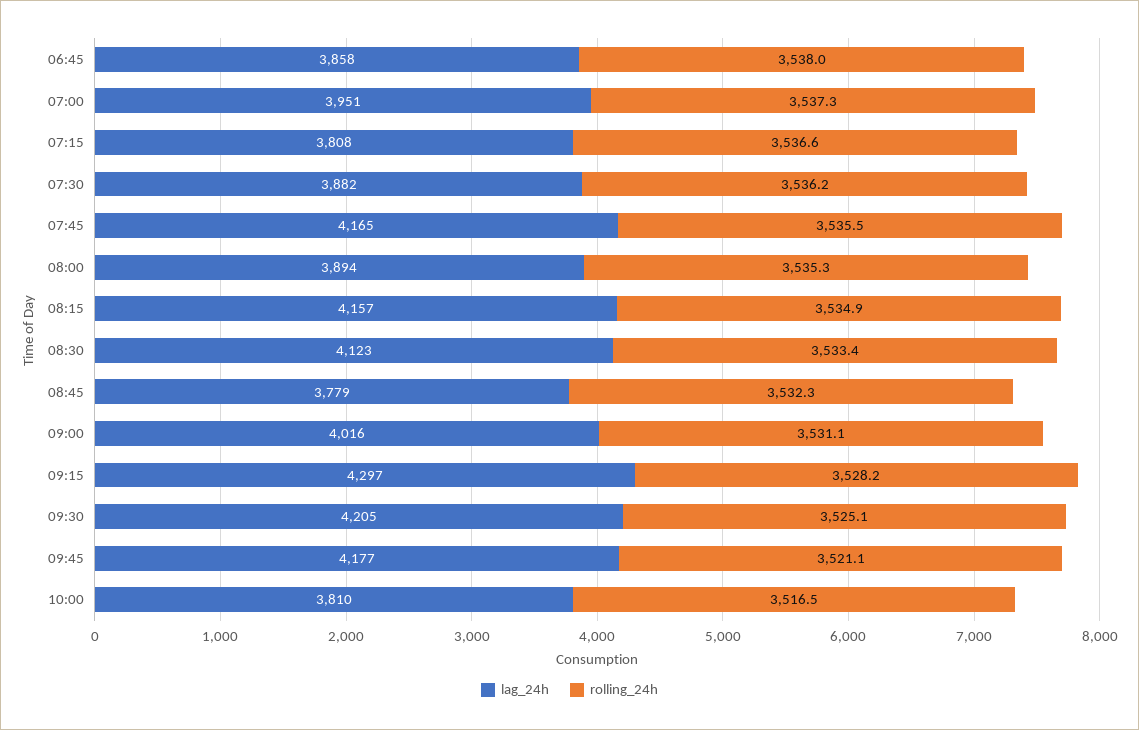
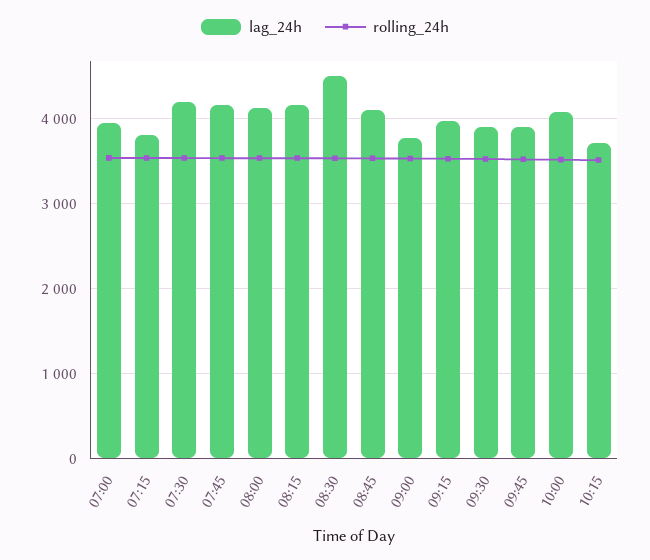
lag_24h, 06:45: 3858 -> none
rolling_24h, 06:45: 3538 -> none
lag_24h, 07:30: 3882 -> 4200
lag_24h, 08:00: 3894 -> 4100
lag_24h, 08:30: 4123 -> 4500
lag_24h, 08:45: 3779 -> 4100
lag_24h, 09:00: 4016 -> 3800
lag_24h, 09:15: 4297 -> 4000
lag_24h, 09:30: 4205 -> 3900
lag_24h, 09:45: 4177 -> 3900
lag_24h, 10:00: 3810 -> 4100
lag_24h, 10:15: none -> 3700
rolling_24h, 10:15: none -> 3500

